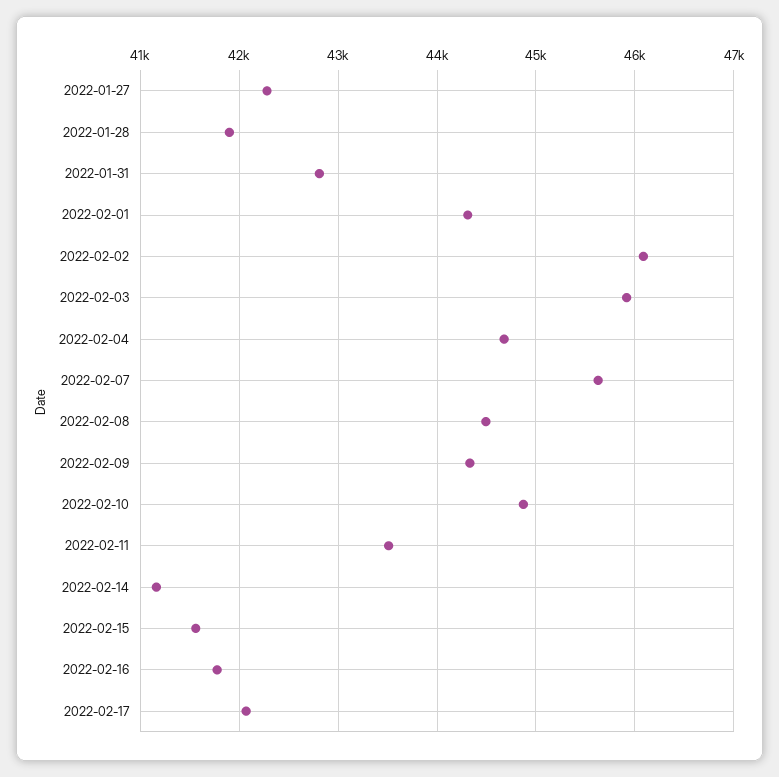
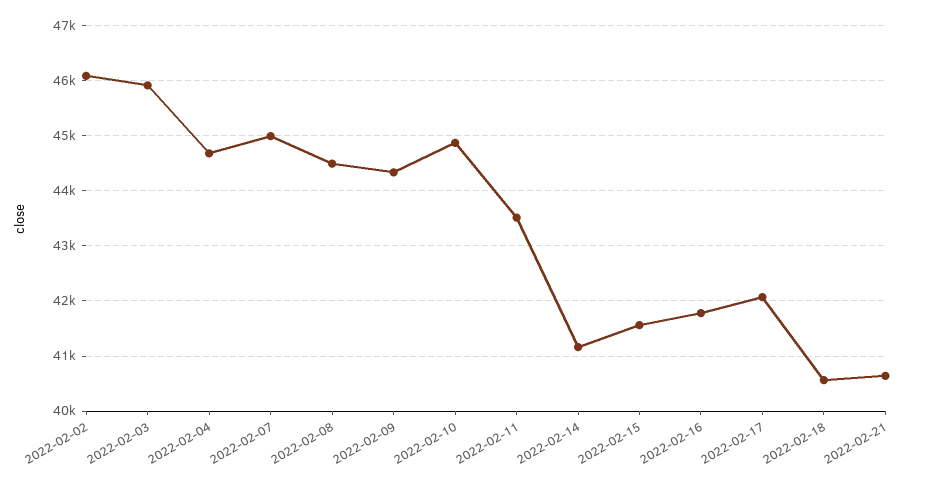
2022-01-27: 42300 -> none
2022-01-28: 41900 -> none
2022-01-31: 42800 -> none
2022-02-01: 44300 -> none
2022-02-07: 45600 -> 45000
2022-02-18: none -> 40600
2022-02-21: none -> 40600

